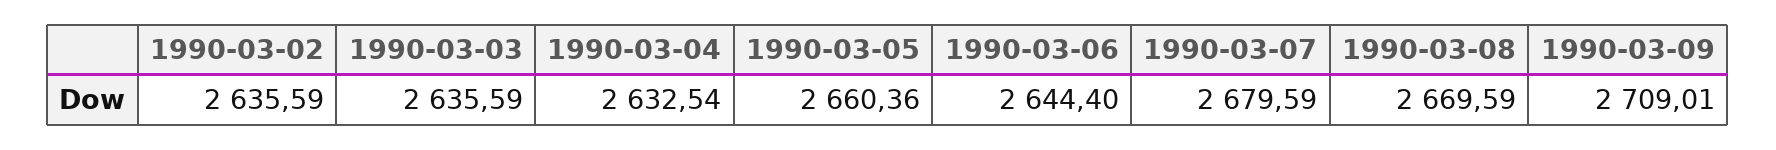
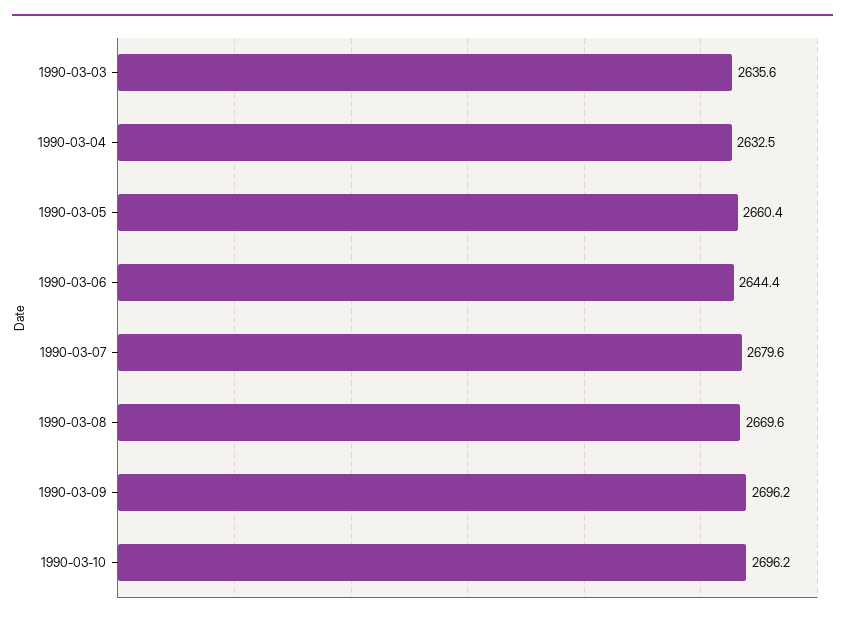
1990-03-02: 2635.59 -> none
1990-03-09: 2709.01 -> 2696.2
1990-03-10: none -> 2696.2

